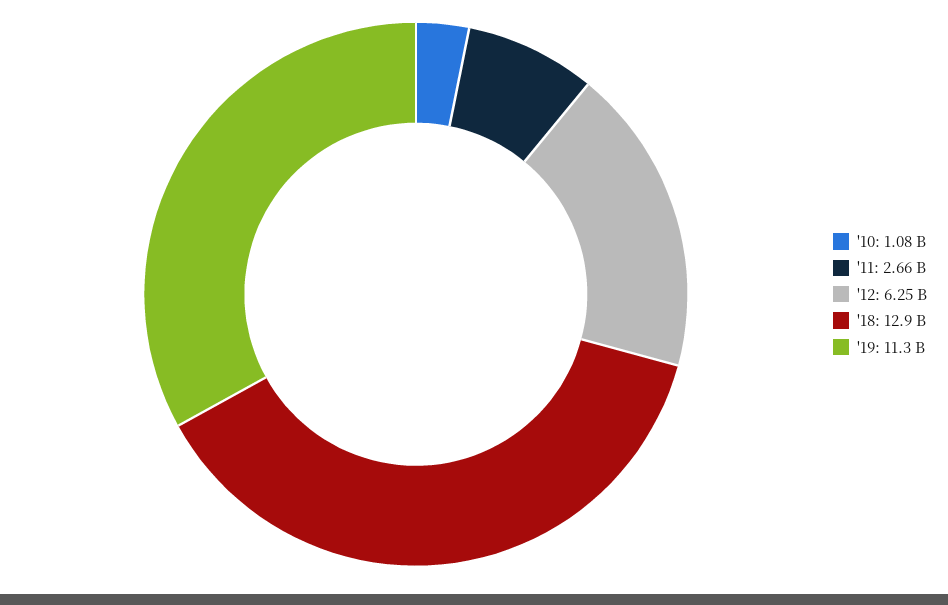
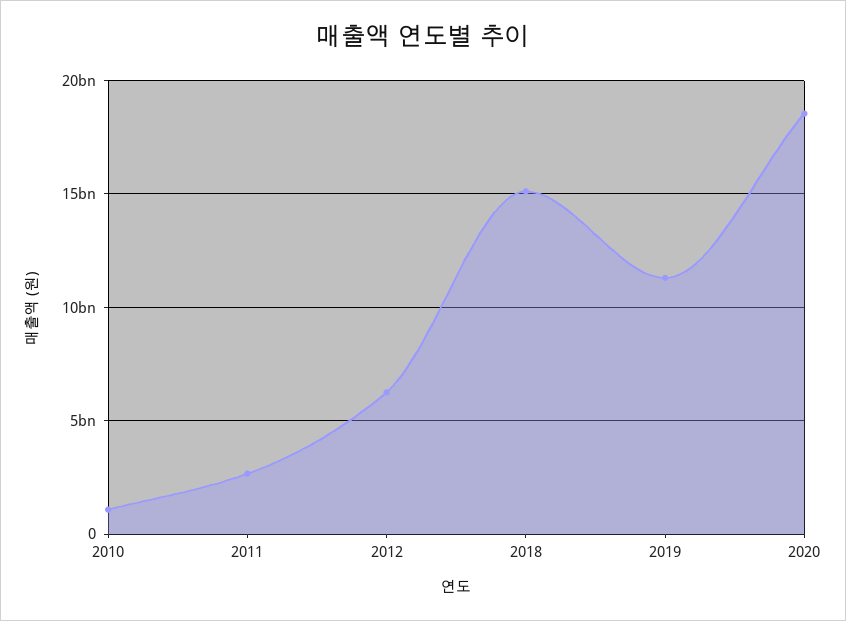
'18: 12900000000 -> 15000000000
2020: none -> 18500000000

